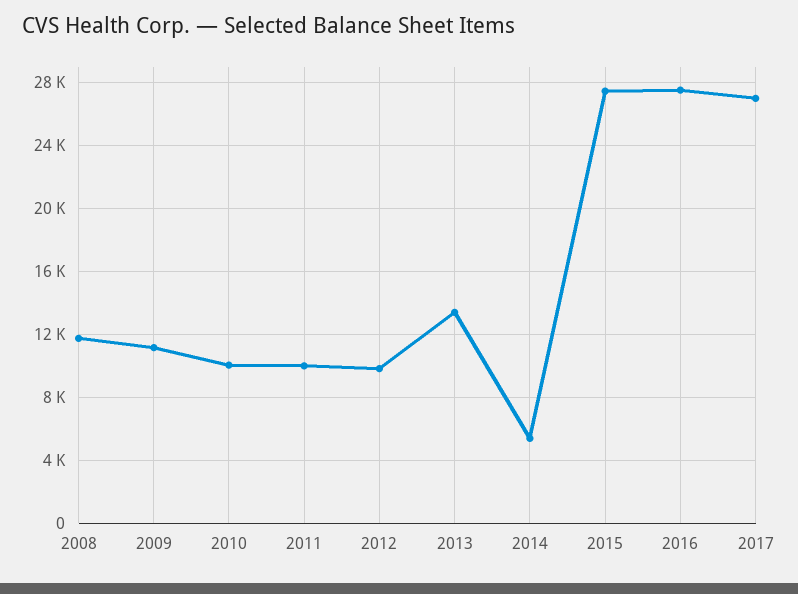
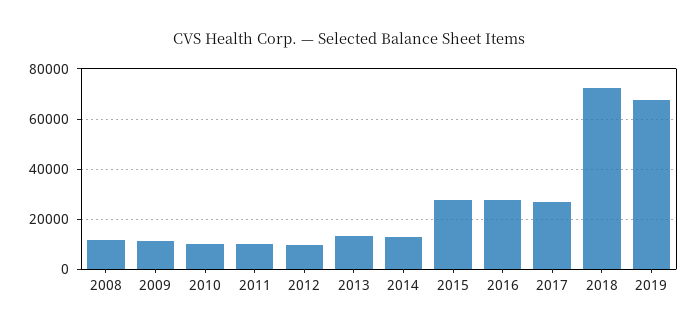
2014: 5500 -> 12500
2018: none -> 72500
2019: none -> 67500

